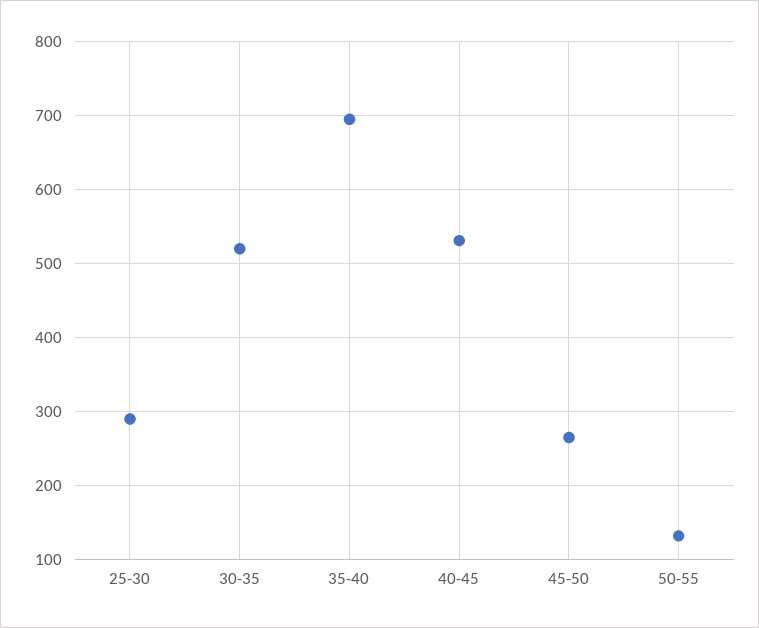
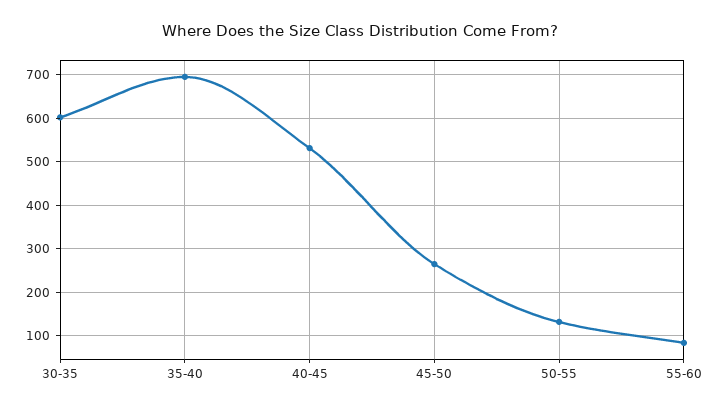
25-30: 290 -> none
30-35: 520 -> 600
55-60: none -> 80

